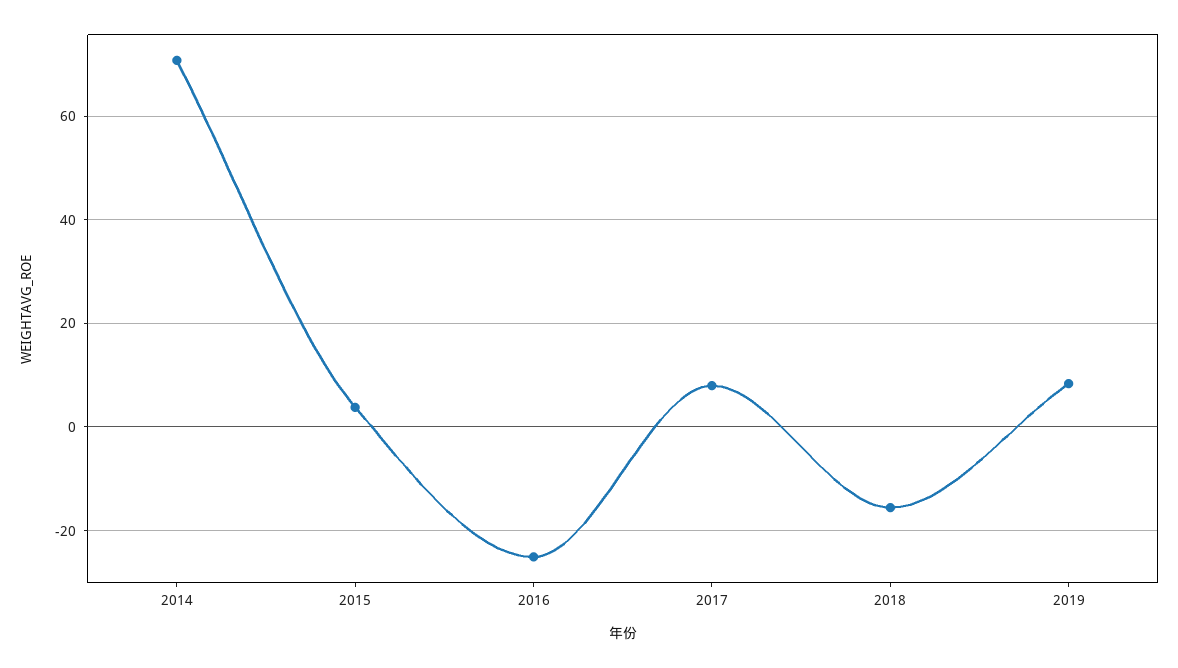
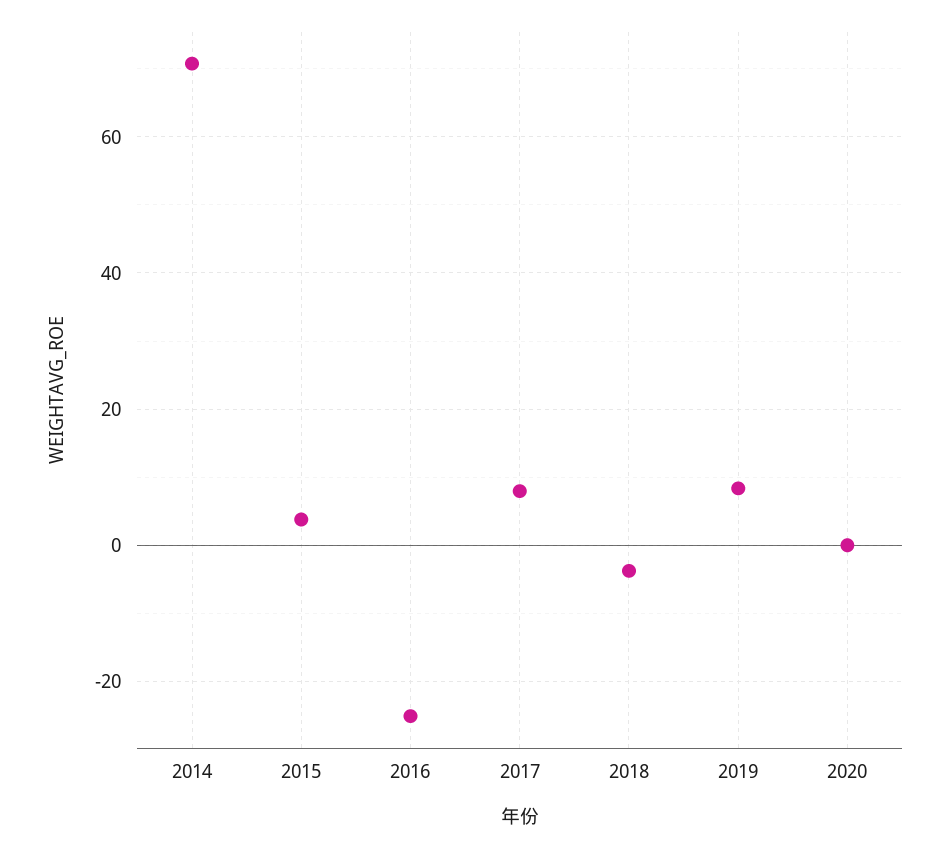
2018: -16 -> -4
2020: none -> 0

